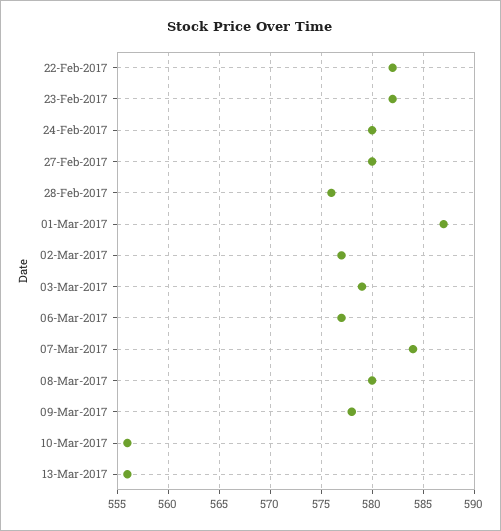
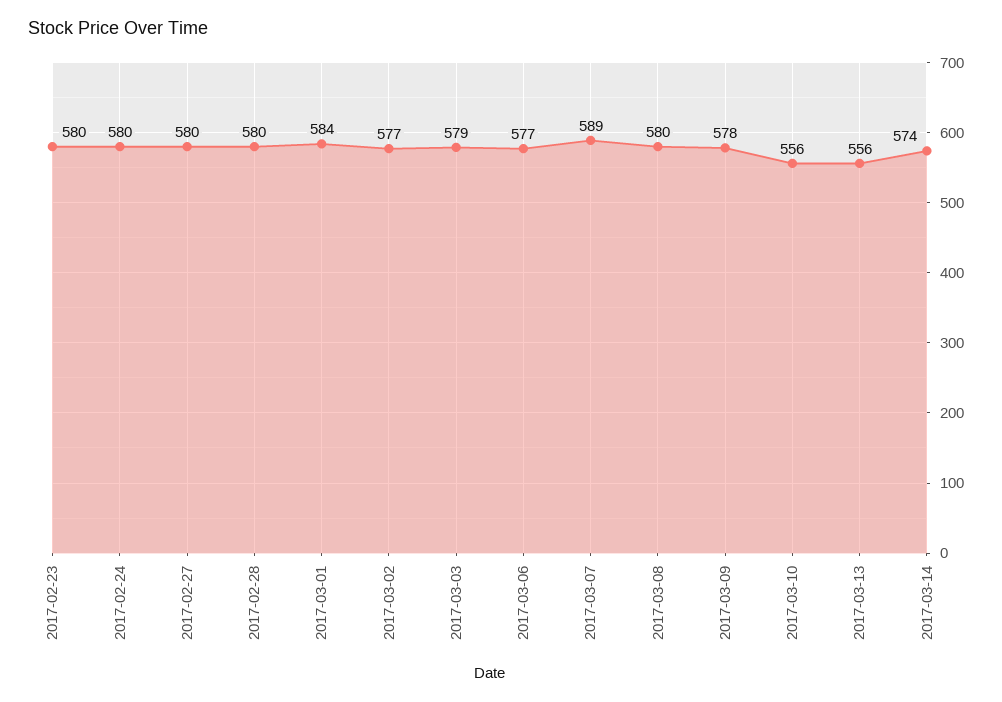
22-Feb-2017: 582 -> none
23-Feb-2017: 582 -> 580
28-Feb-2017: 576 -> 580
01-Mar-2017: 587 -> 584
07-Mar-2017: 584 -> 589
2017-03-14: none -> 574

